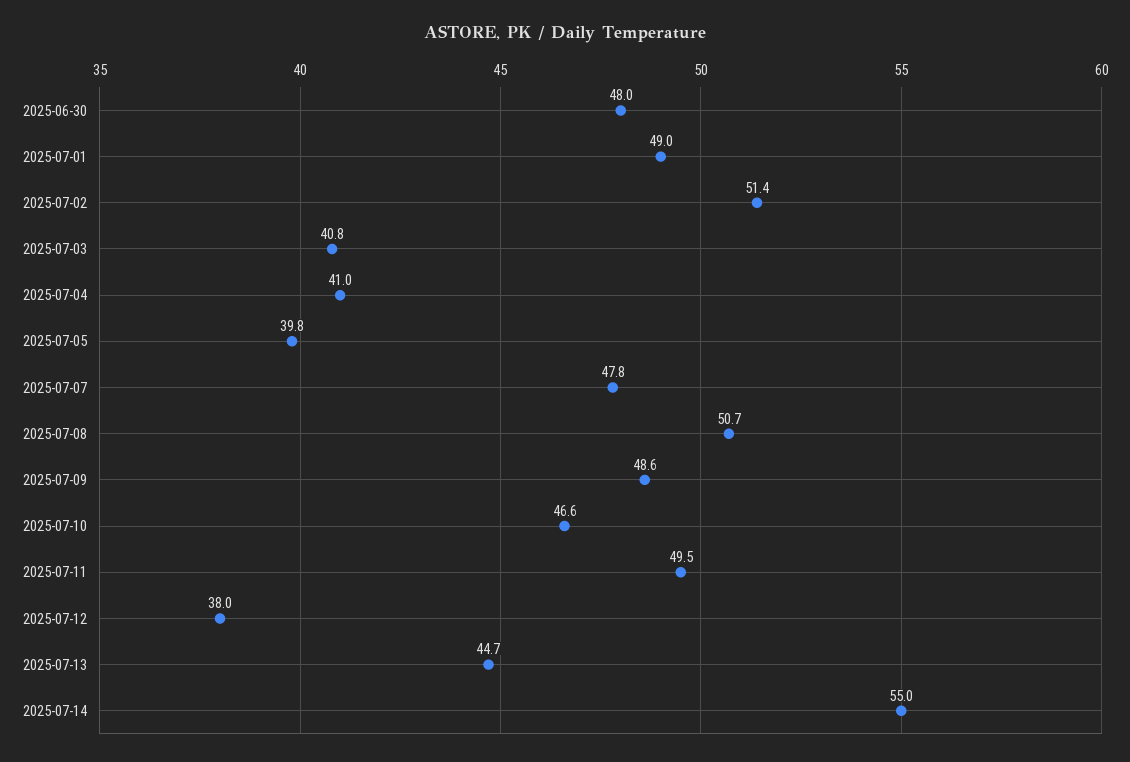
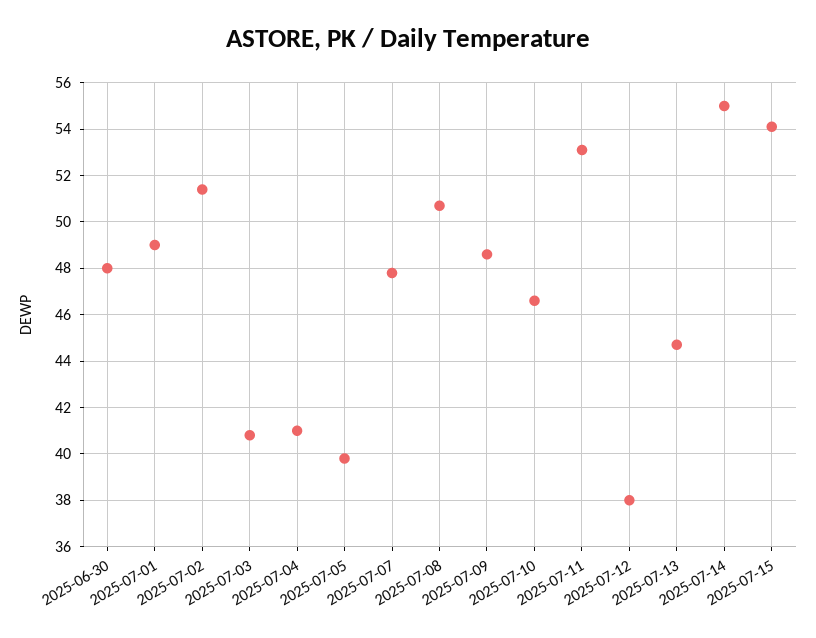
2025-07-11: 49.5 -> 53
2025-07-15: none -> 54

